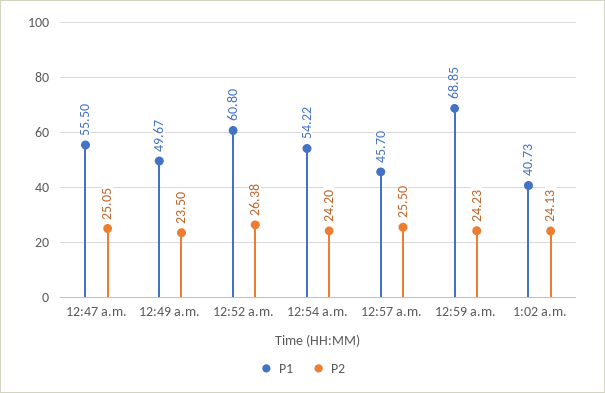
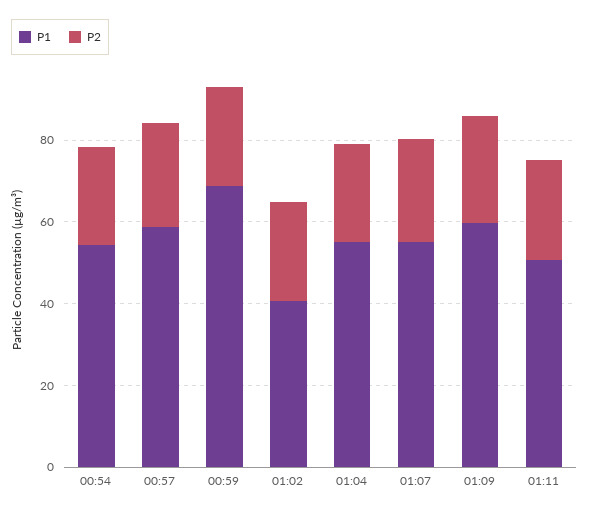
P1, 12:47 a.m.: 55.5 -> none
P2, 12:47 a.m.: 25.05 -> none
P1, 12:49 a.m.: 49.67 -> none
P2, 12:49 a.m.: 23.5 -> none
P1, 12:52 a.m.: 60.8 -> none
P2, 12:52 a.m.: 26.38 -> none
P1, 12:57 a.m.: 45.7 -> 60
P1, 01:04: none -> 55
P2, 01:04: none -> 25
P1, 01:07: none -> 55
P2, 01:07: none -> 25
P1, 01:09: none -> 60
P2, 01:09: none -> 25
P1, 01:11: none -> 50
P2, 01:11: none -> 25

